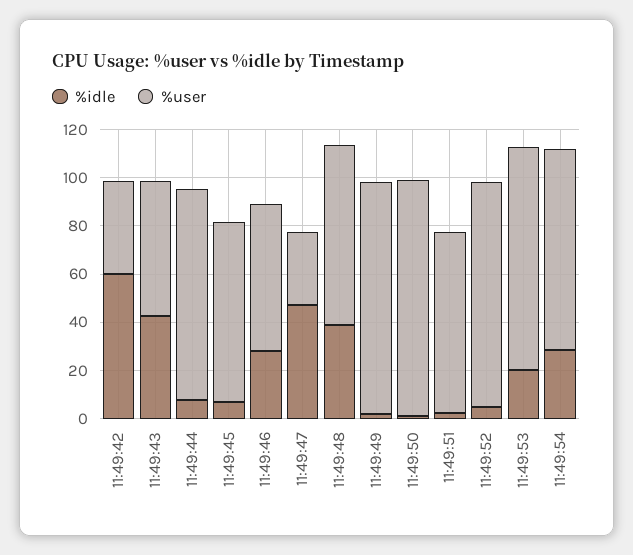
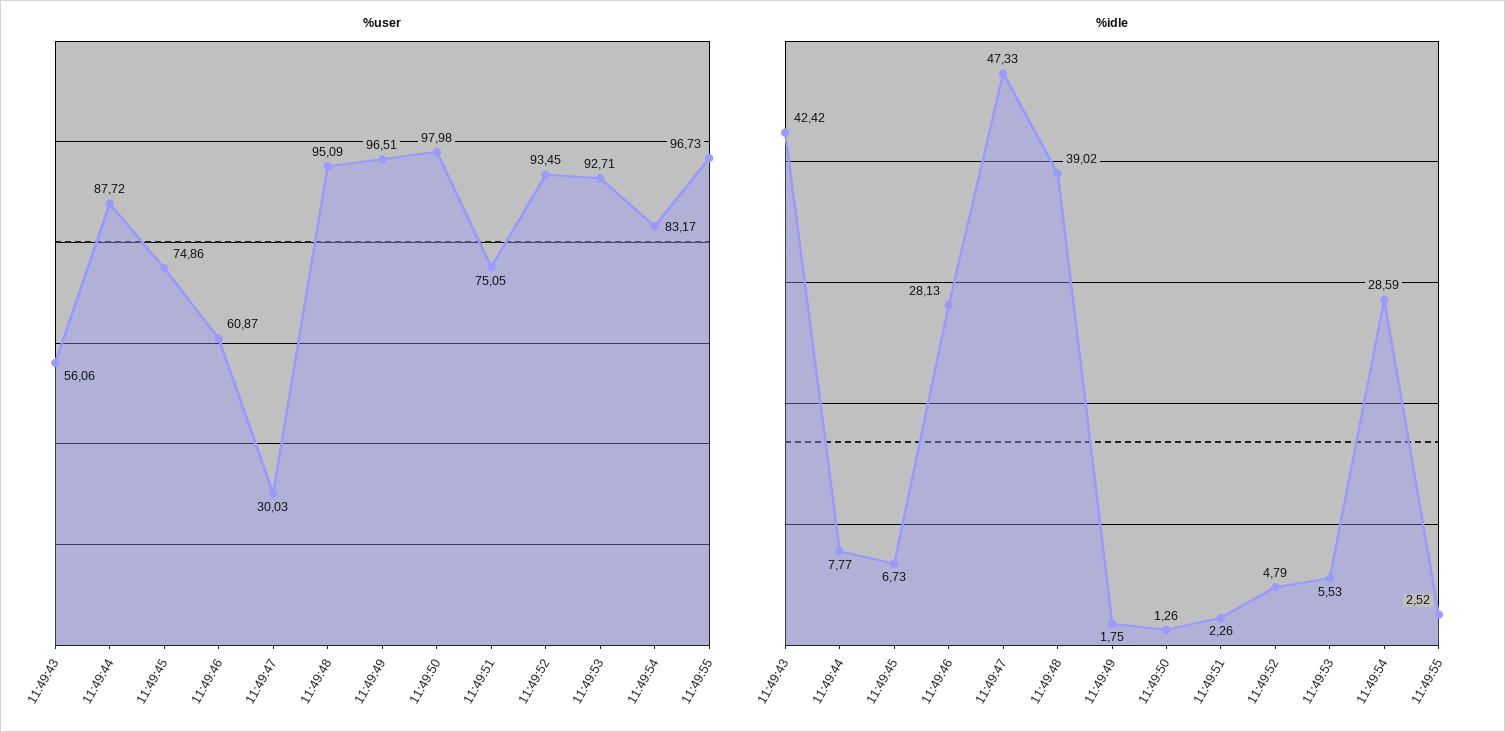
%idle, 11:49:42: 60 -> none
%user, 11:49:42: 40 -> none
%user, 11:49:48: 75 -> 95.09
%idle, 11:49:53: 20 -> 5.53
%user, 11:49:55: none -> 96.73
%idle, 11:49:55: none -> 2.52

